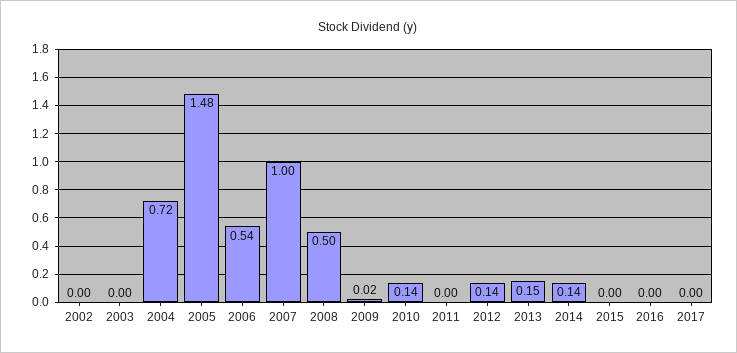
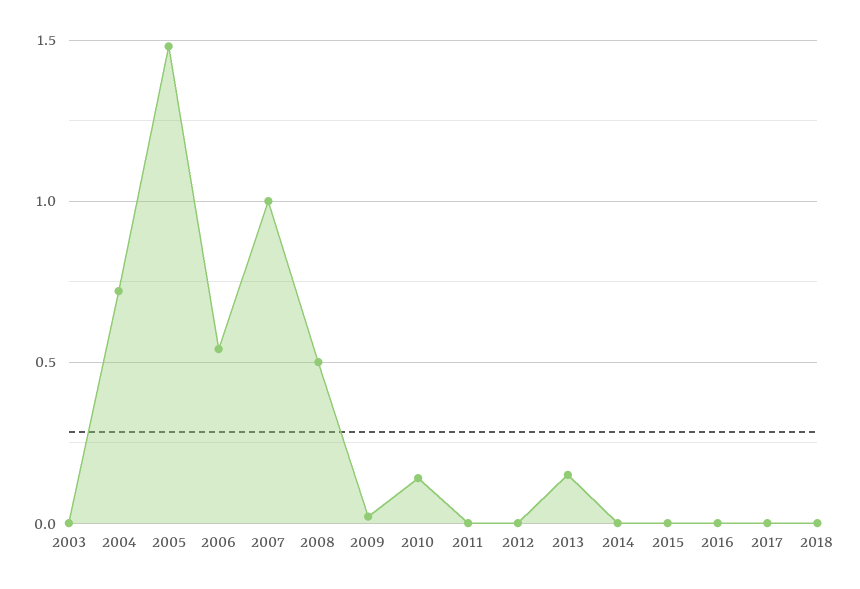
2002: 0 -> none
2012: 0.14 -> 0
2014: 0.14 -> 0
2018: none -> 0

